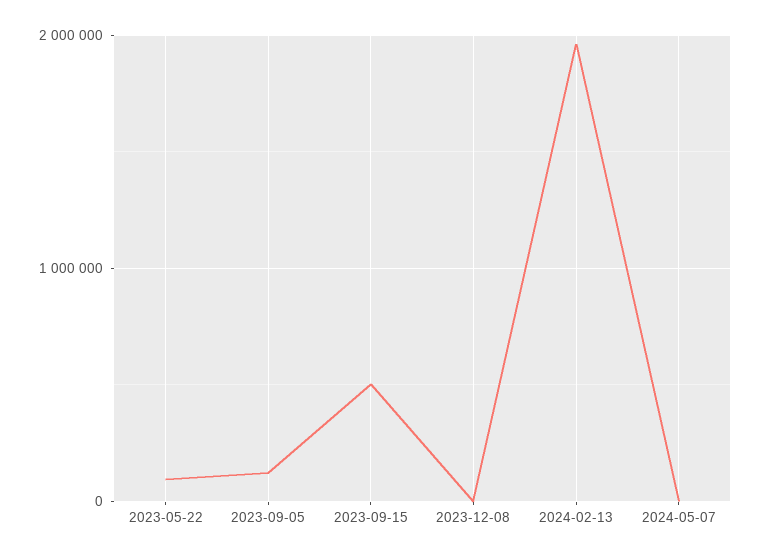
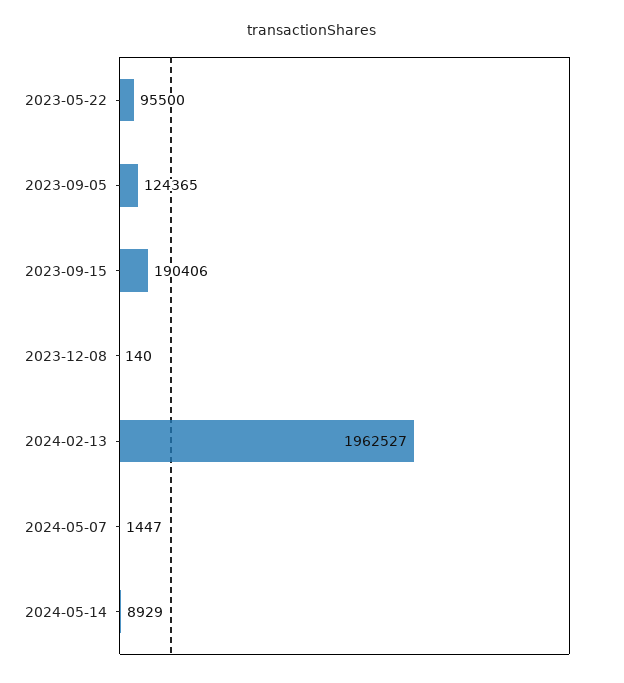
2023-09-15: 500000 -> 190406
2024-05-14: none -> 8929

